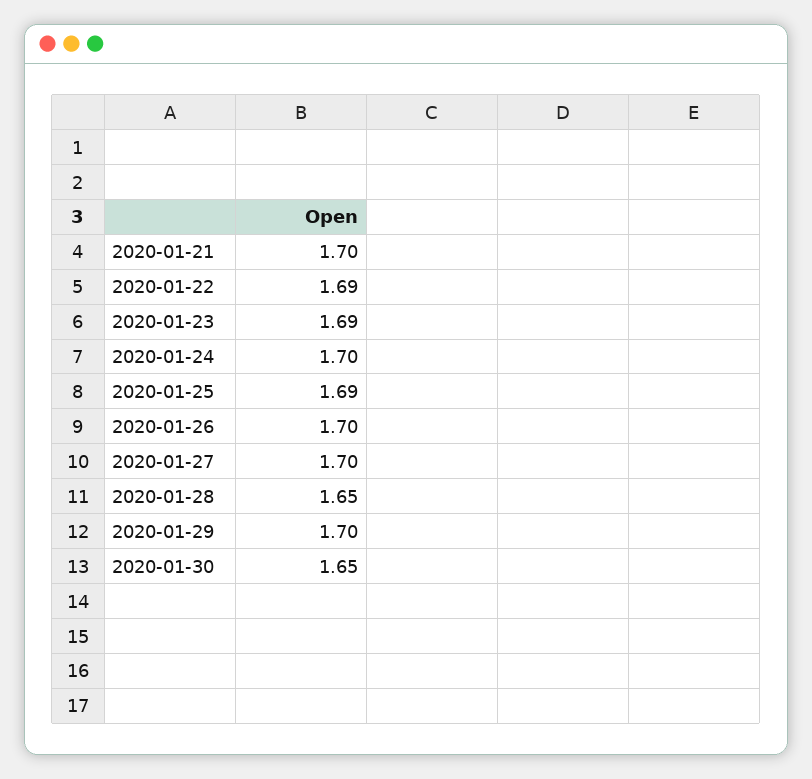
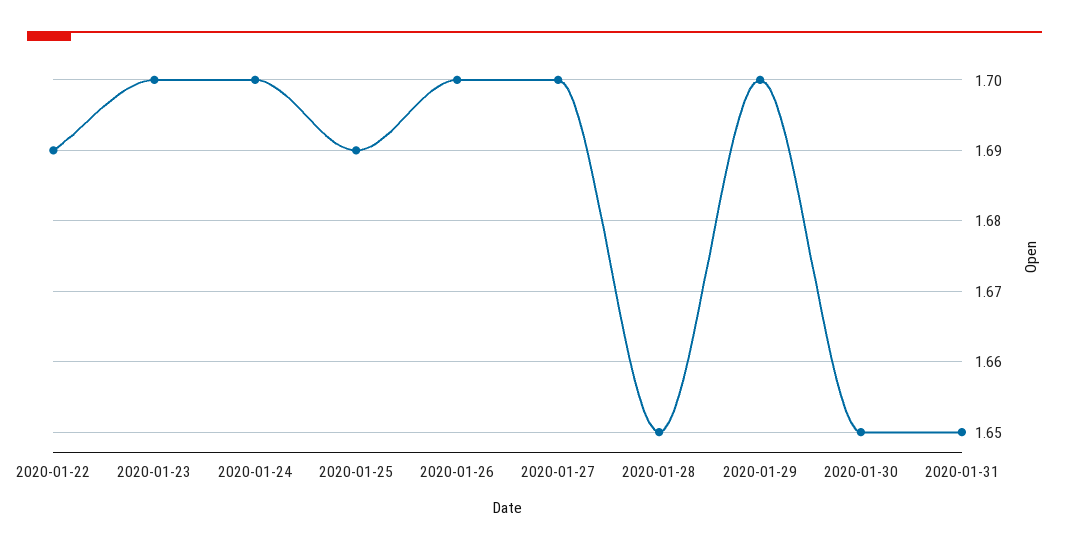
2020-01-21: 1.7 -> none
2020-01-23: 1.69 -> 1.7
2020-01-31: none -> 1.65

